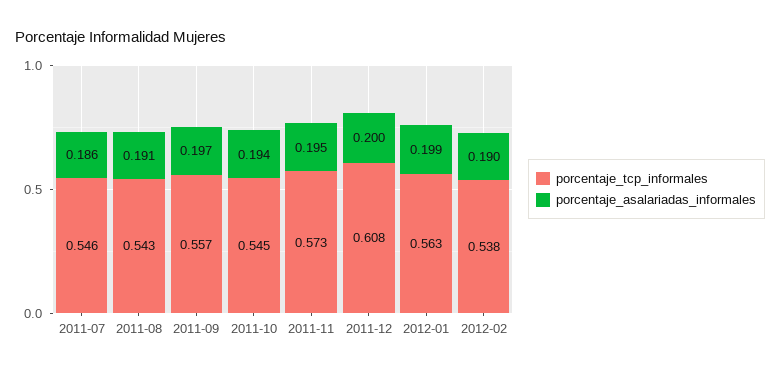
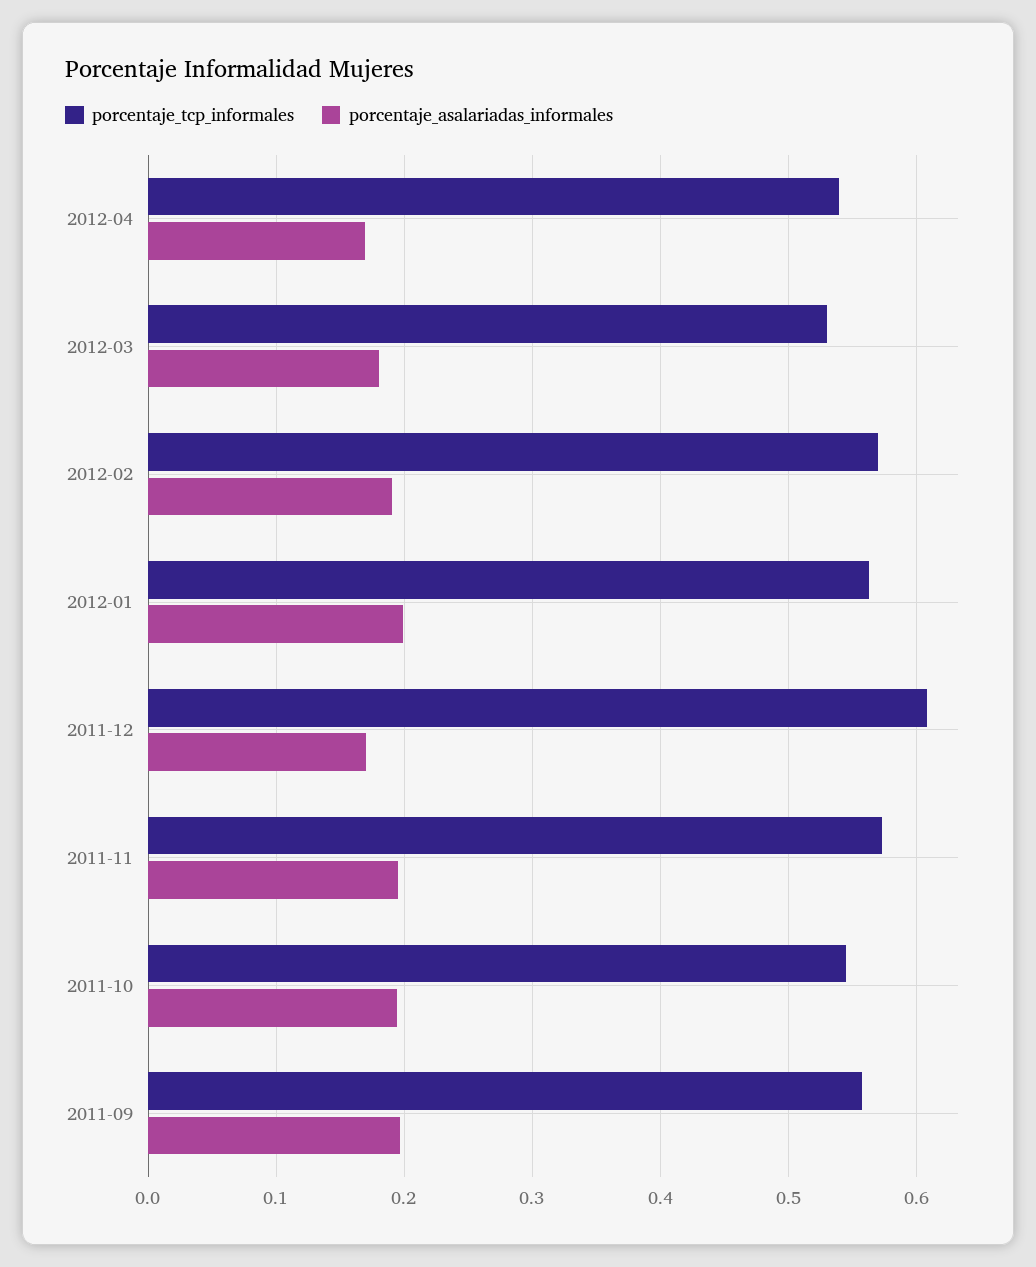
porcentaje_tcp_informales, 2011-07: 0.546 -> none
porcentaje_asalariadas_informales, 2011-07: 0.186 -> none
porcentaje_tcp_informales, 2011-08: 0.543 -> none
porcentaje_asalariadas_informales, 2011-08: 0.191 -> none
porcentaje_asalariadas_informales, 2011-12: 0.2 -> 0.17
porcentaje_tcp_informales, 2012-02: 0.538 -> 0.57
porcentaje_tcp_informales, 2012-04: none -> 0.54
porcentaje_asalariadas_informales, 2012-04: none -> 0.17
porcentaje_tcp_informales, 2012-03: none -> 0.53
porcentaje_asalariadas_informales, 2012-03: none -> 0.18

